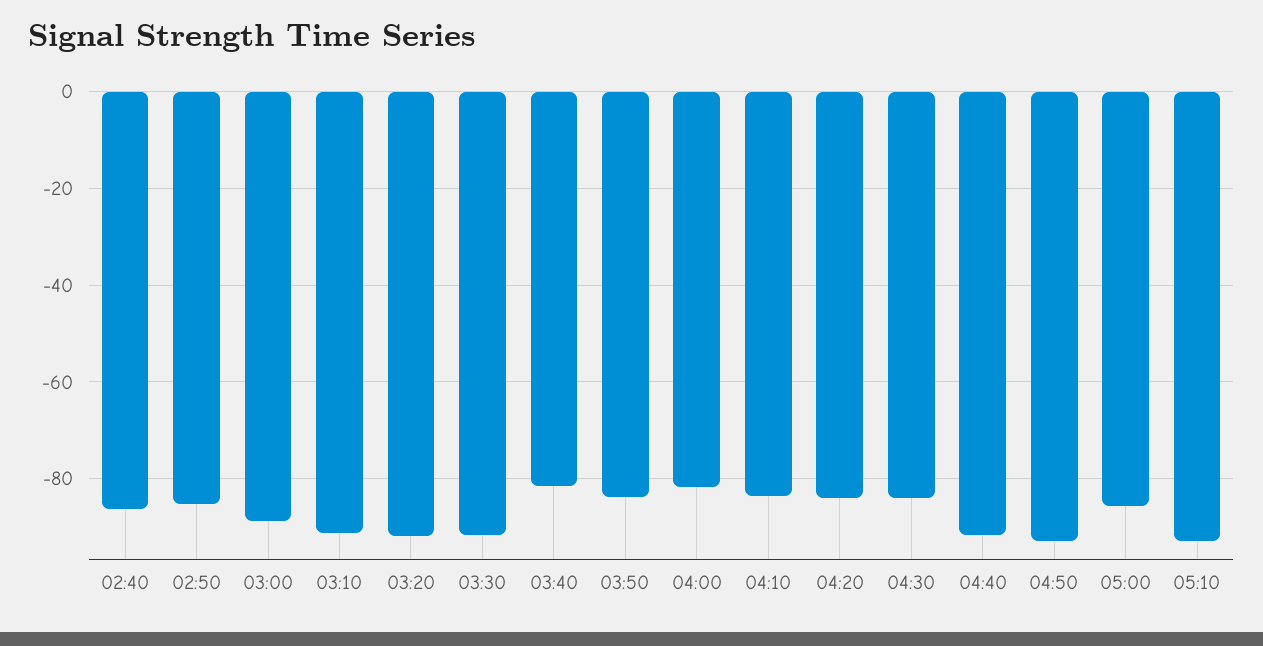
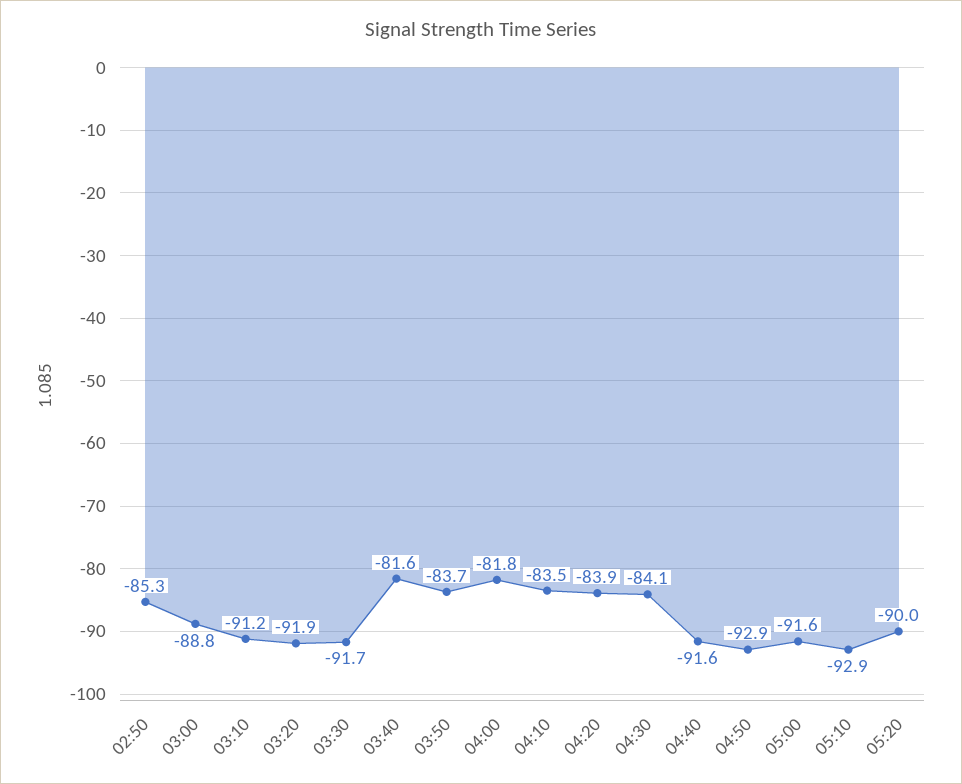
02:40: -86 -> none
05:00: -86 -> -91.6
05:20: none -> -90

